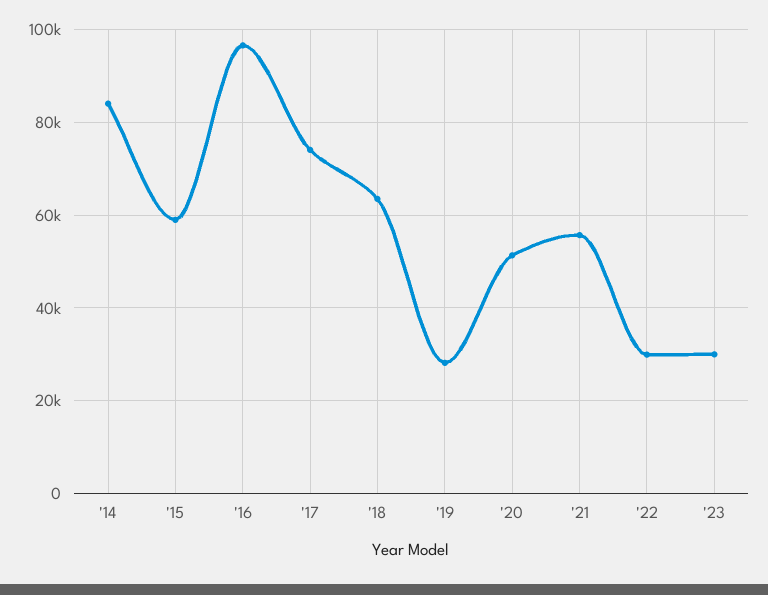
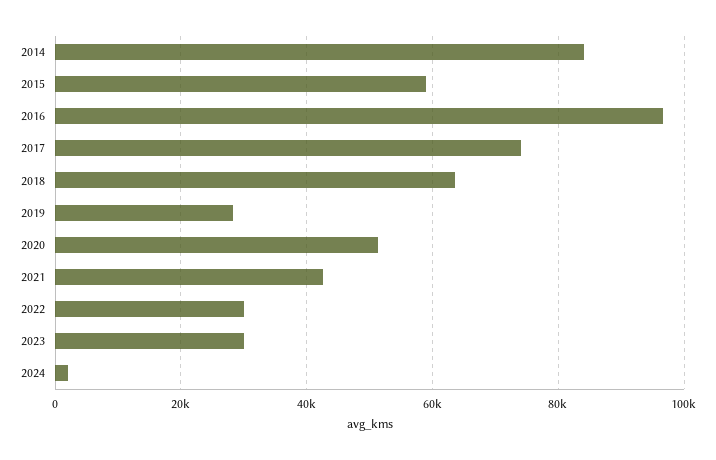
'21: 56000 -> 42000
2024: none -> 2000

